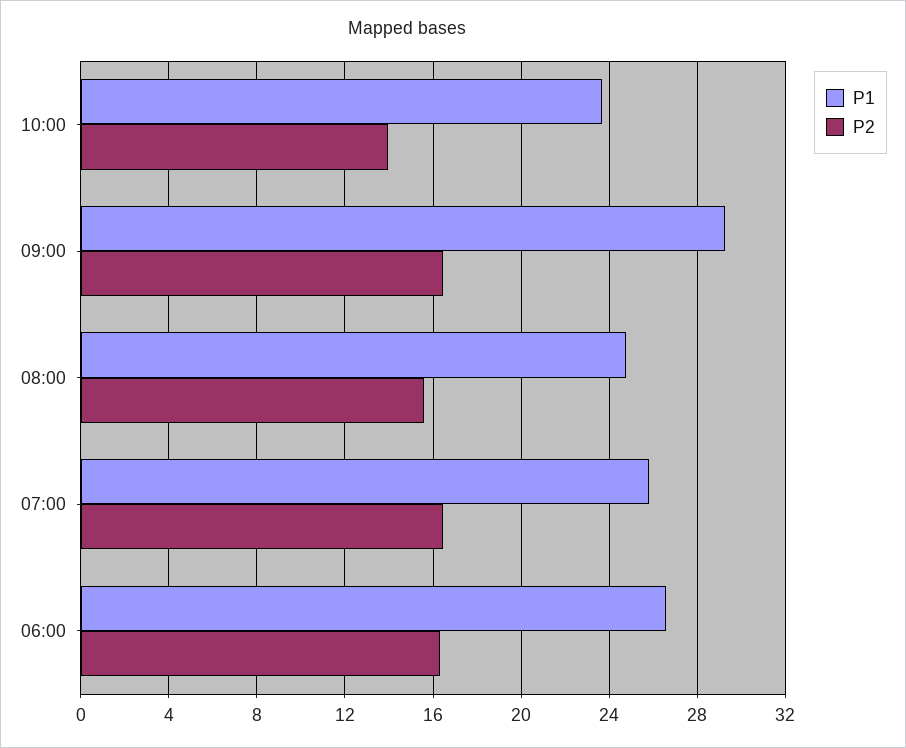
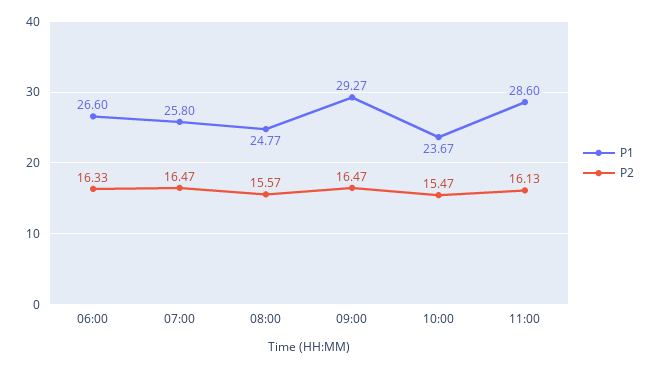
P2, 10:00: 14 -> 15.47
P1, 11:00: none -> 28.6
P2, 11:00: none -> 16.13

